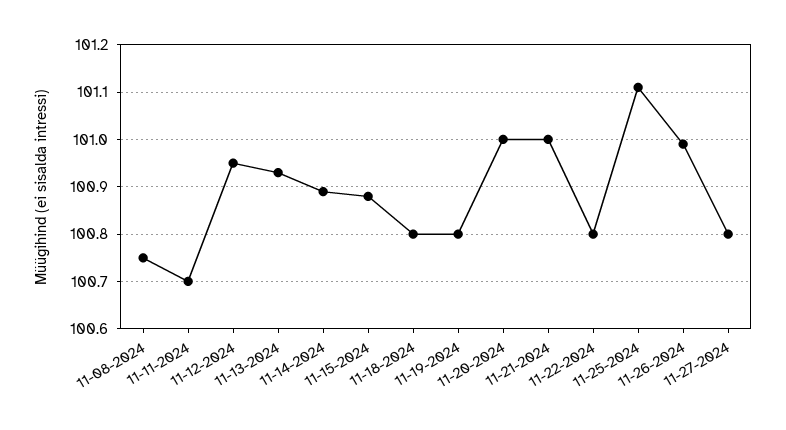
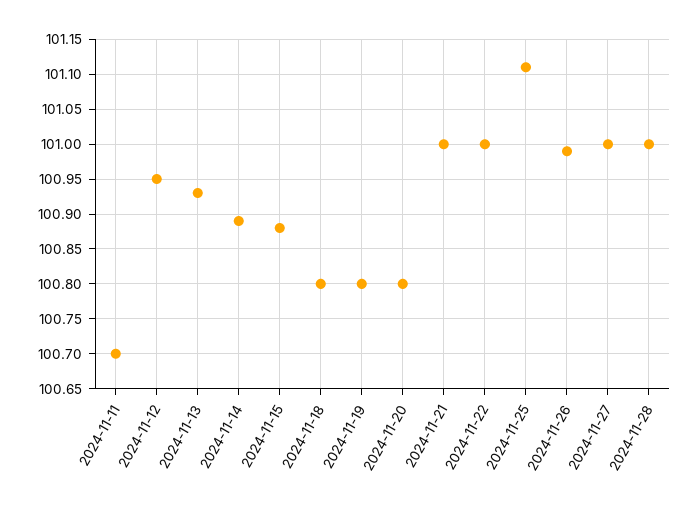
11-08-2024: 100.75 -> none
11-20-2024: 101 -> 100.8
11-22-2024: 100.8 -> 101
11-27-2024: 100.8 -> 101
2024-11-28: none -> 101

